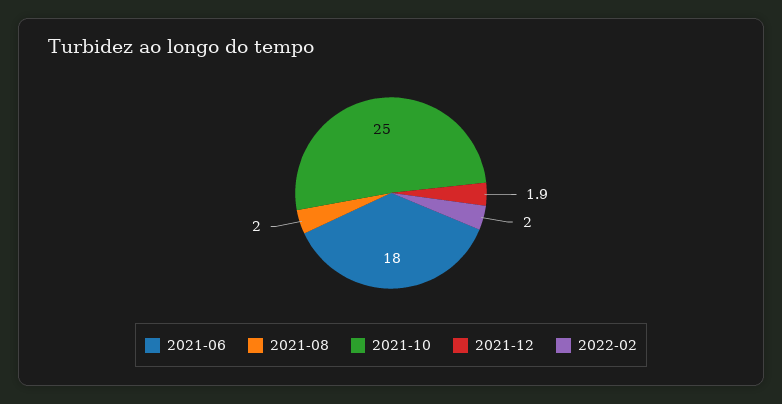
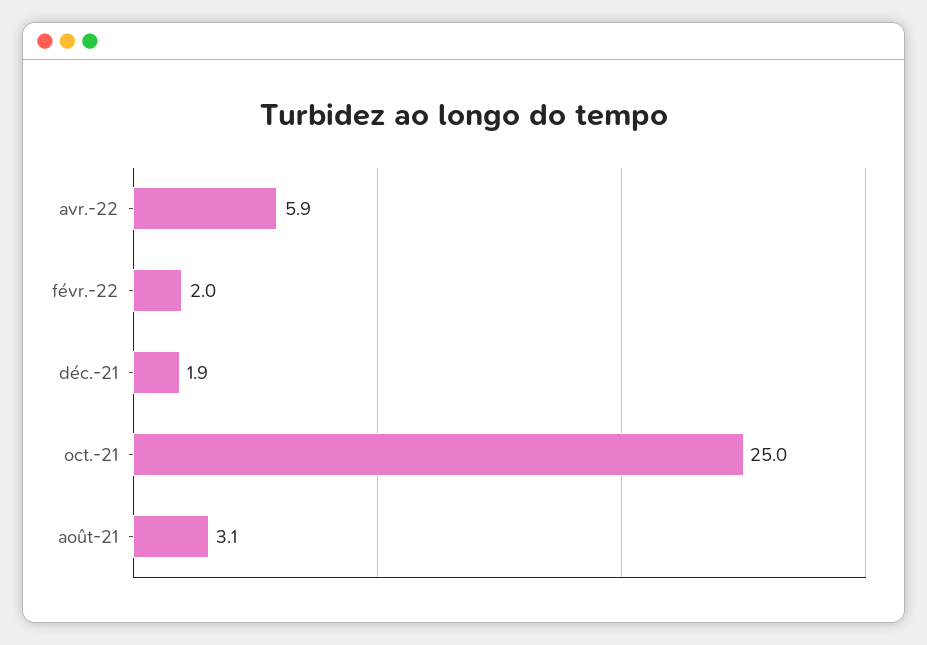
2021-06: 18 -> none
2021-08: 2 -> 3.1
avr.-22: none -> 5.9

